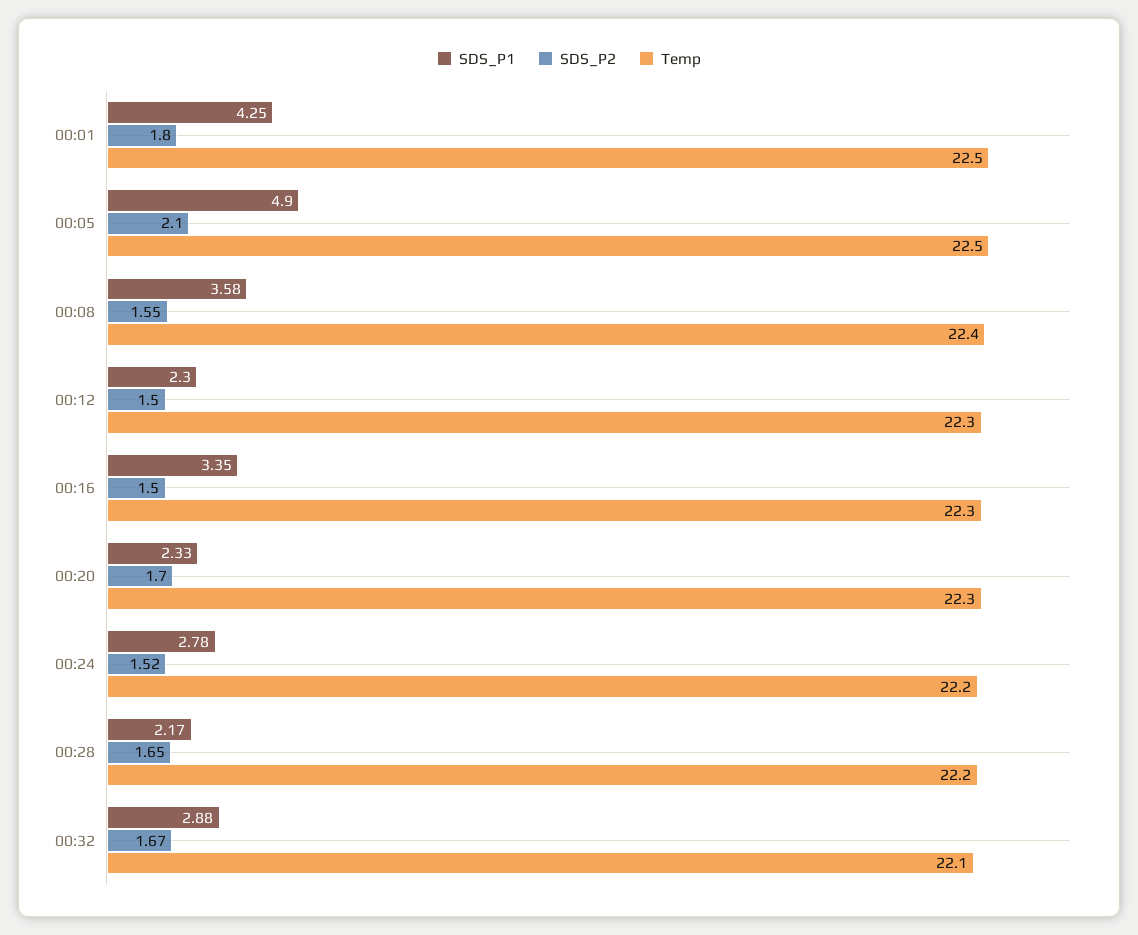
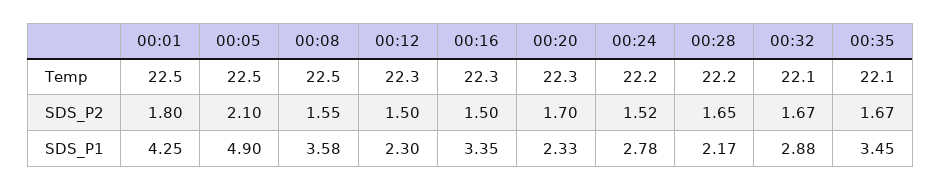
Temp, 00:08: 22.4 -> 22.5
Temp, 00:35: none -> 22.1
SDS_P2, 00:35: none -> 1.67
SDS_P1, 00:35: none -> 3.45

